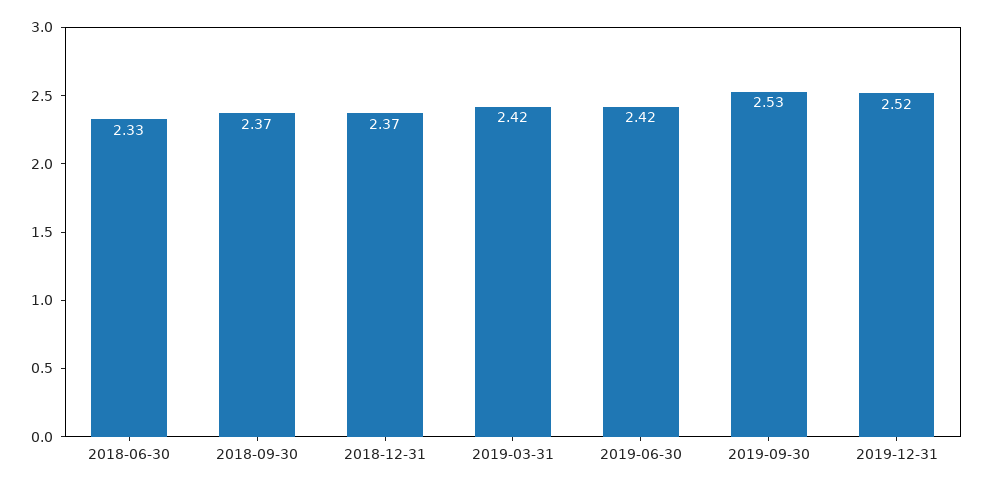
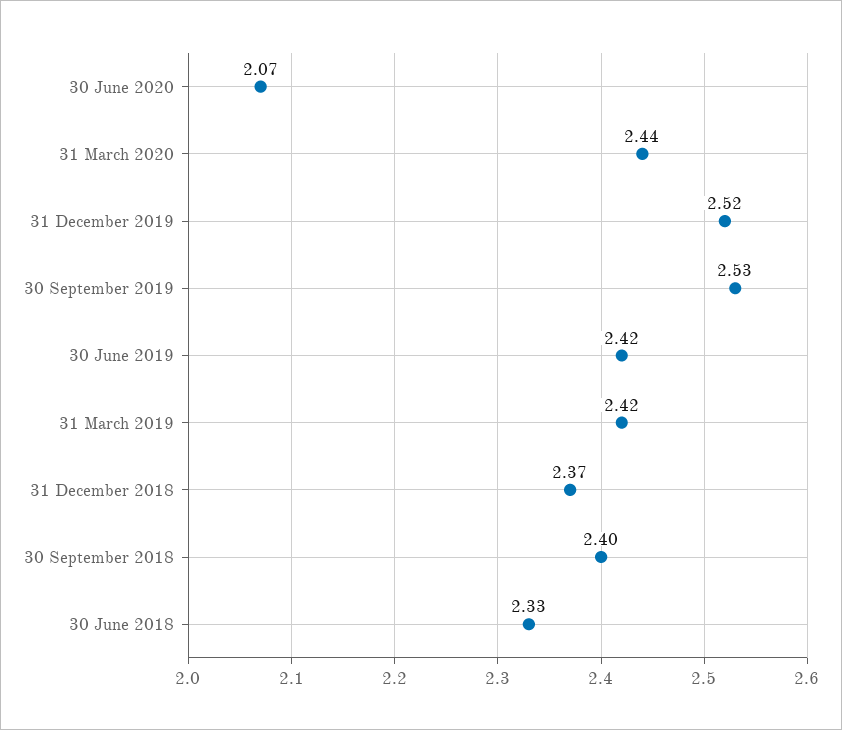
2018-09-30: 2.37 -> 2.4
30 June 2020: none -> 2.07
31 March 2020: none -> 2.44

